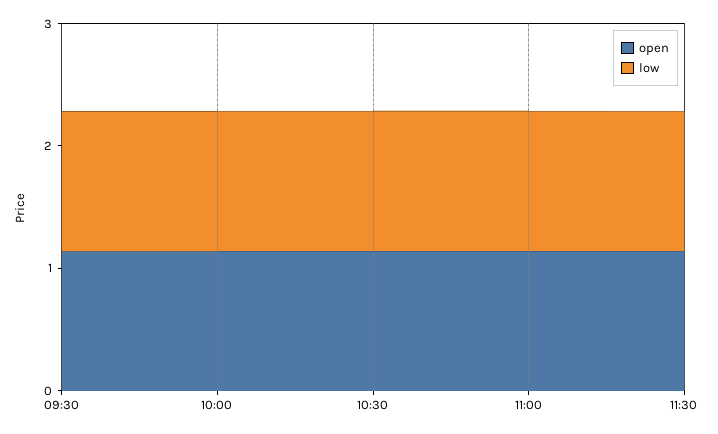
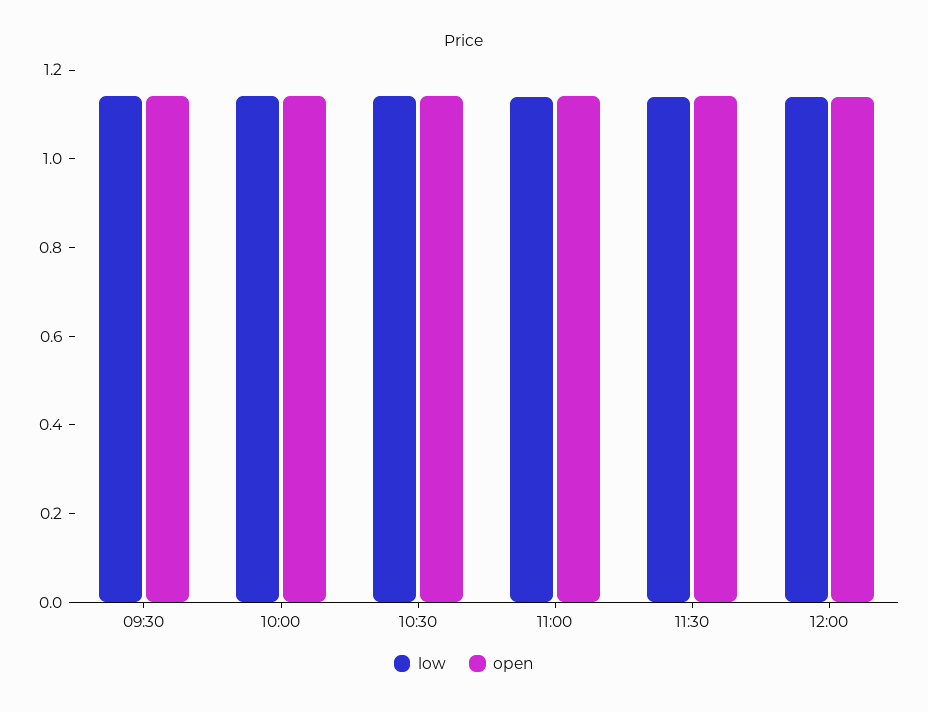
low, 12:00: none -> 1.15
open, 12:00: none -> 1.15

